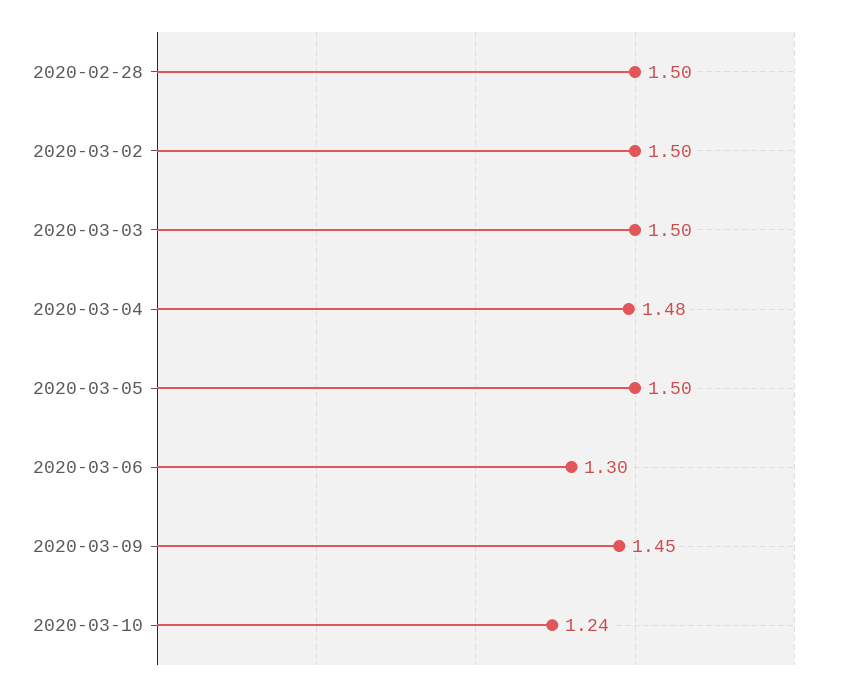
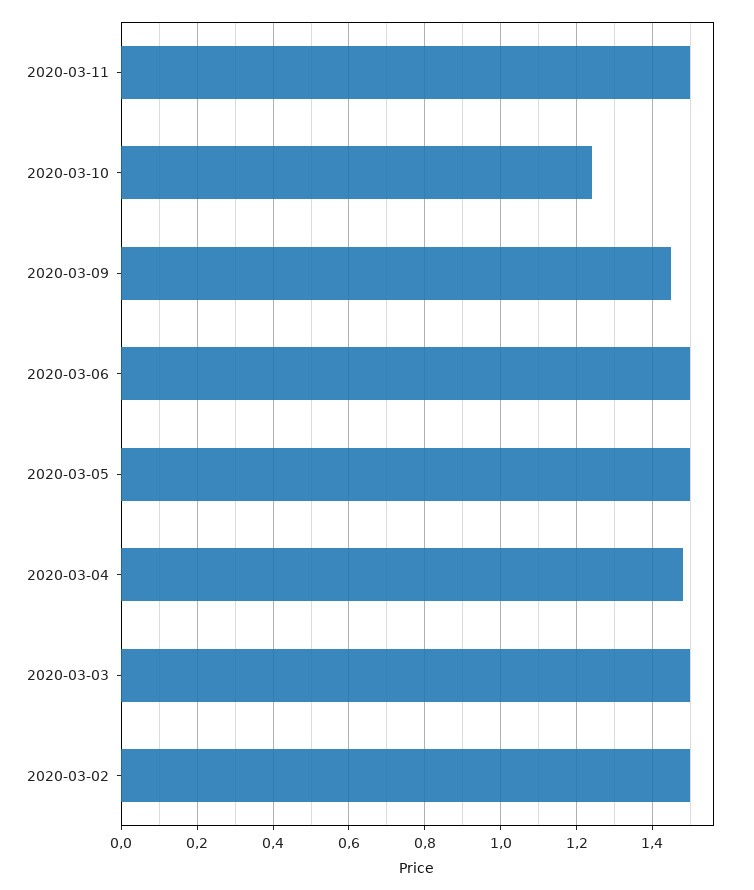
2020-02-28: 1.5 -> none
2020-03-06: 1.3 -> 1.5
2020-03-11: none -> 1.5

